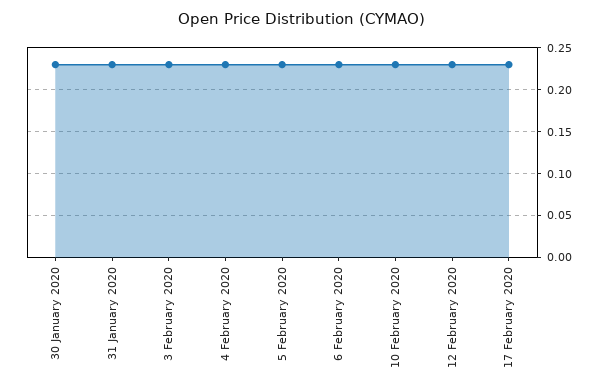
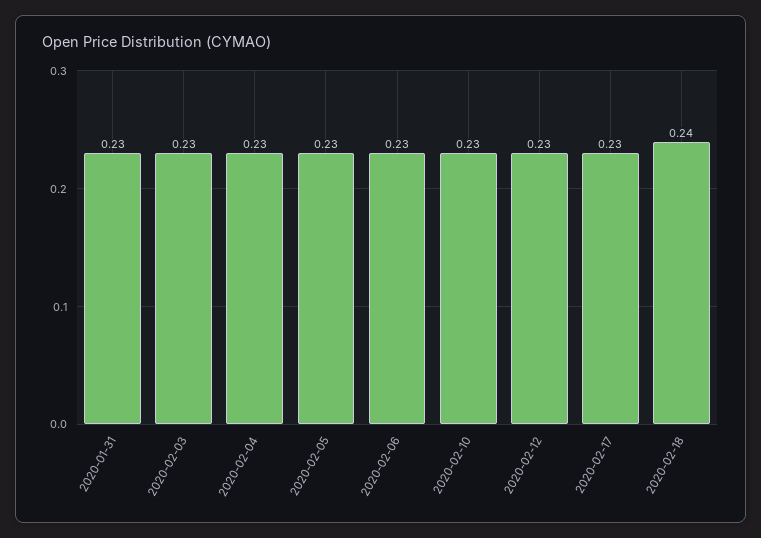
30 January 2020: 0.23 -> none
2020-02-18: none -> 0.24

